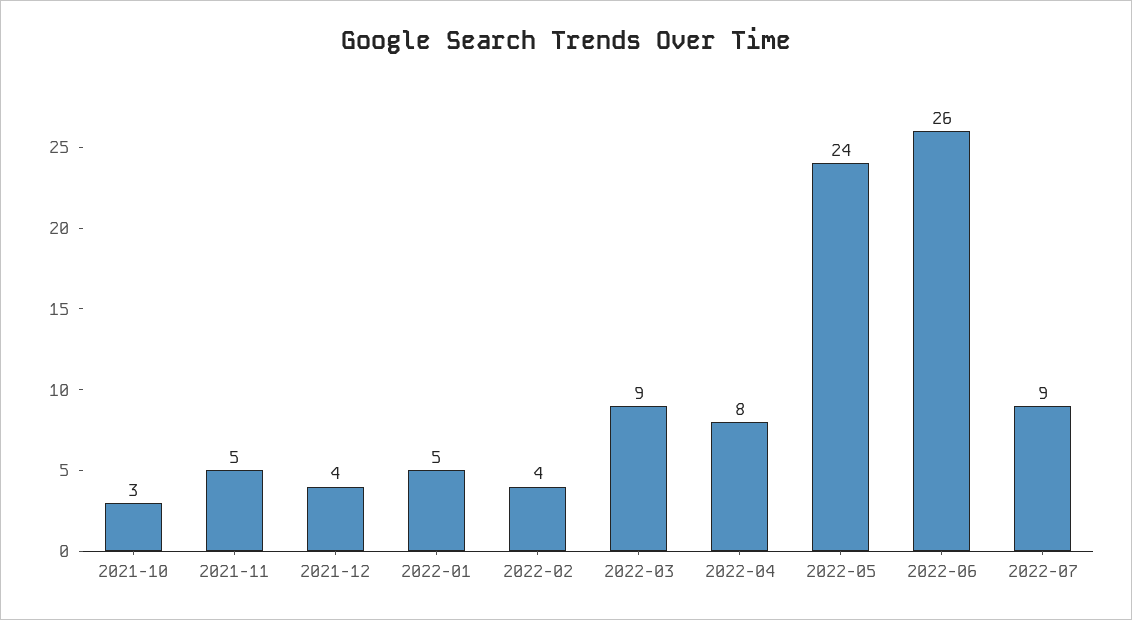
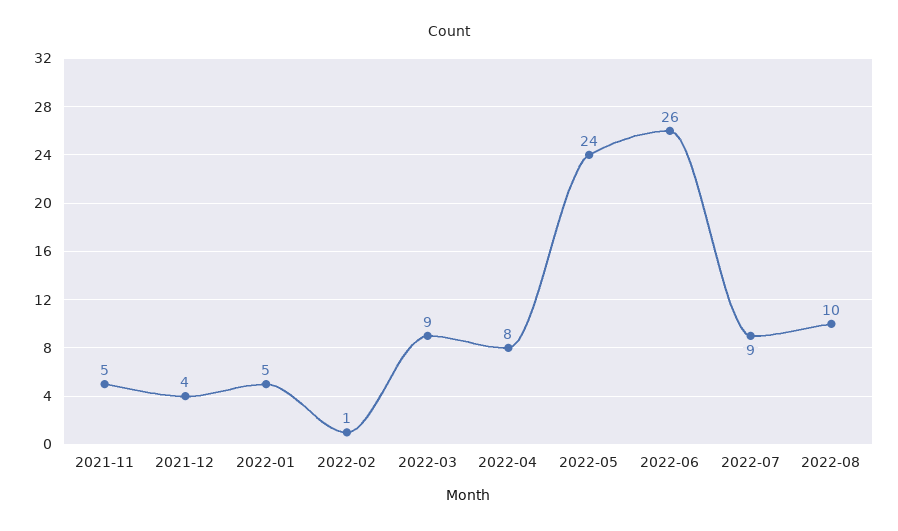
2021-10: 3 -> none
2022-02: 4 -> 1
2022-08: none -> 10

